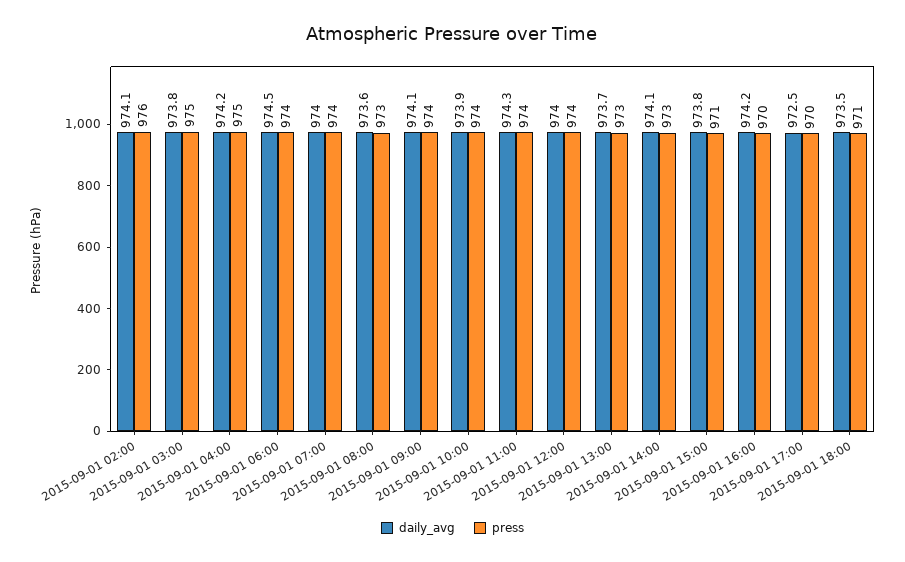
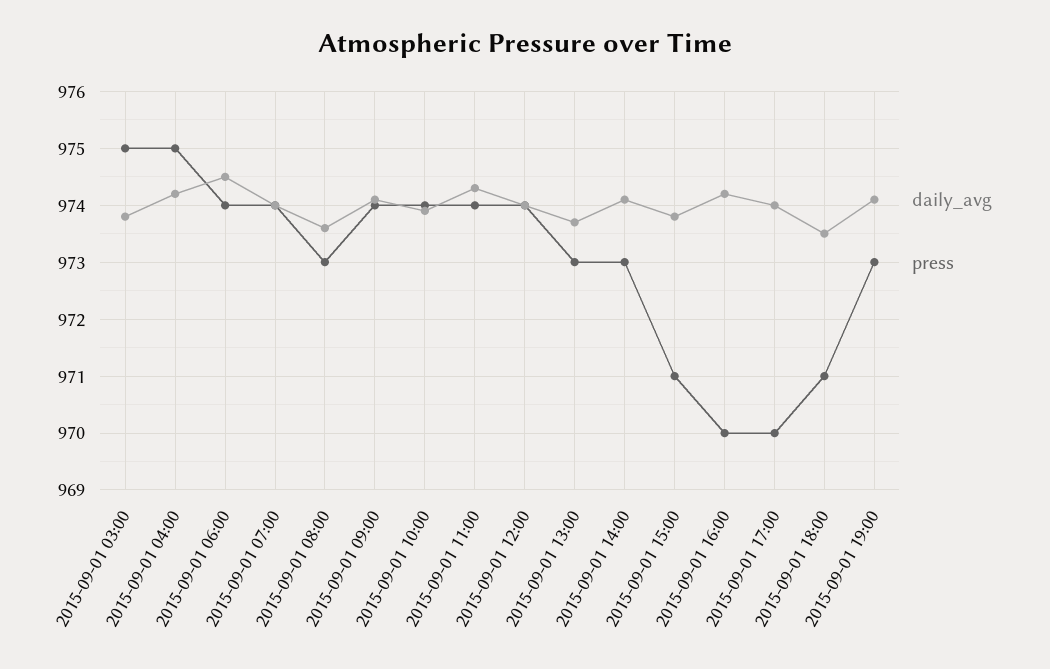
daily_avg, 2015-09-01 02:00: 974.1 -> none
press, 2015-09-01 02:00: 976 -> none
daily_avg, 2015-09-01 17:00: 972.5 -> 974
daily_avg, 2015-09-01 19:00: none -> 974
press, 2015-09-01 19:00: none -> 973

